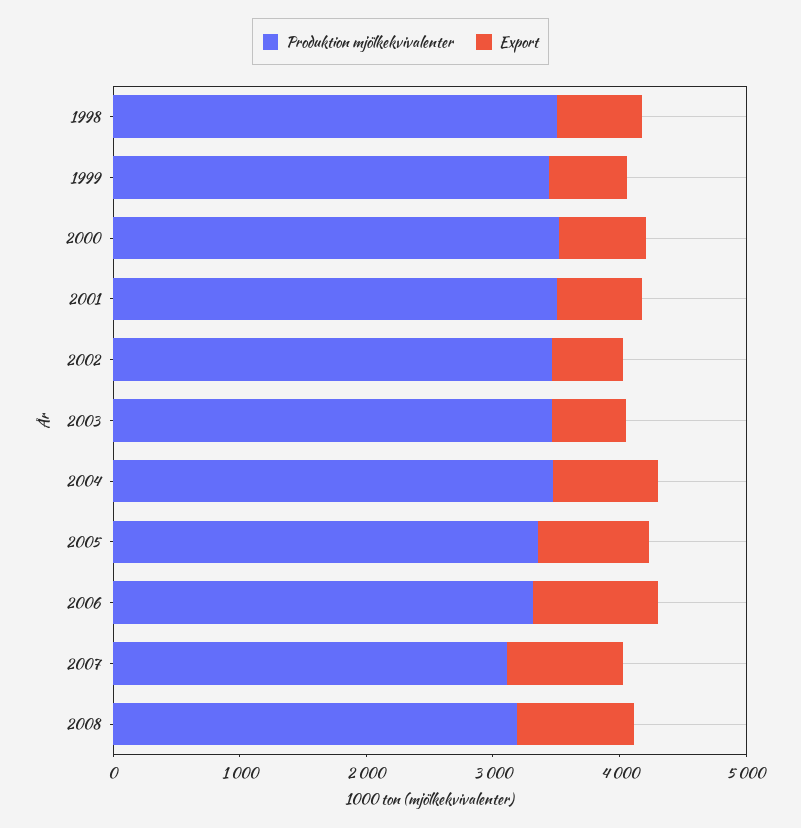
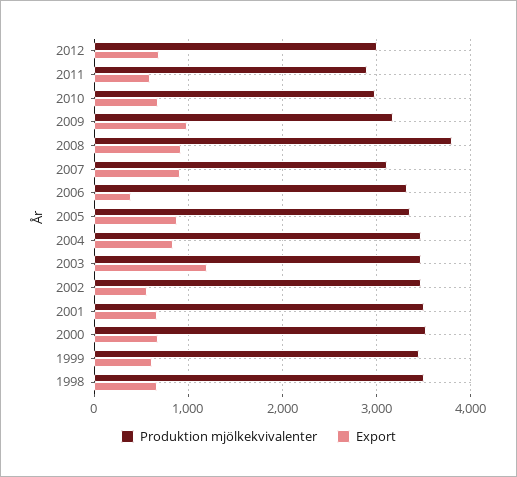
Export, 2003: 600 -> 1200
Export, 2006: 1000 -> 400
Produktion mjölkekvivalenter, 2008: 3200 -> 3800
Produktion mjölkekvivalenter, 2012: none -> 3000
Export, 2012: none -> 700
Produktion mjölkekvivalenter, 2011: none -> 2900
Export, 2011: none -> 600
Produktion mjölkekvivalenter, 2010: none -> 3000
Export, 2010: none -> 700
Produktion mjölkekvivalenter, 2009: none -> 3200
Export, 2009: none -> 1000

